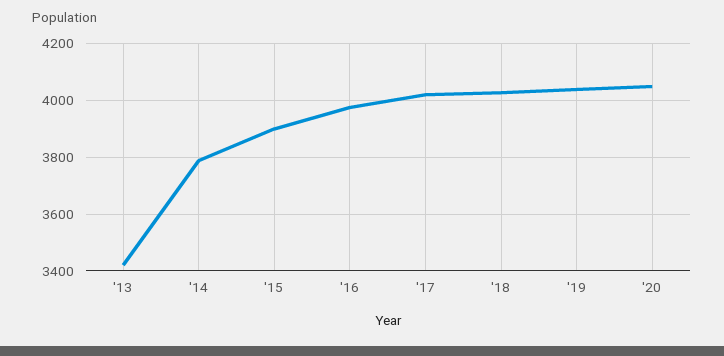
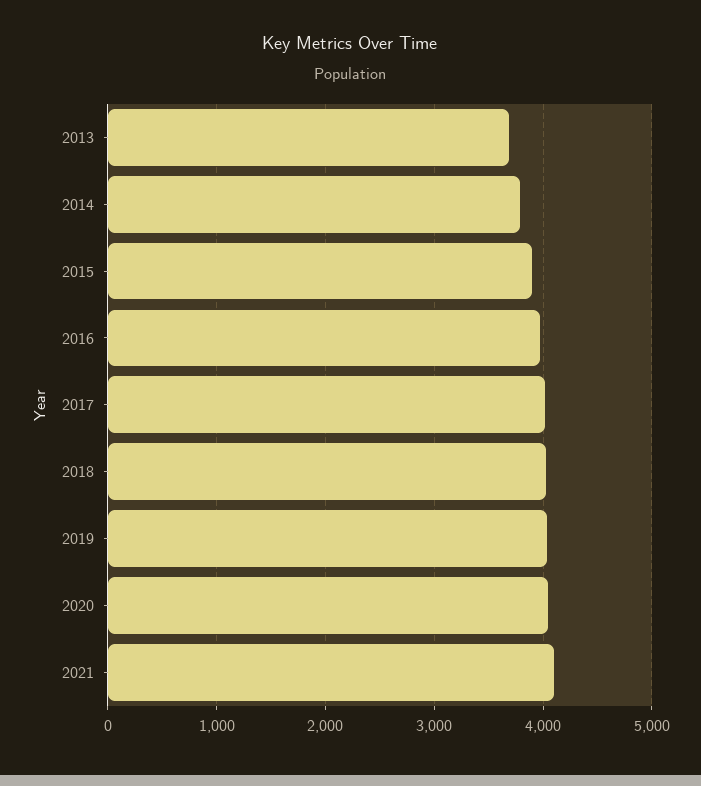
'13: 3425 -> 3700
2021: none -> 4100

